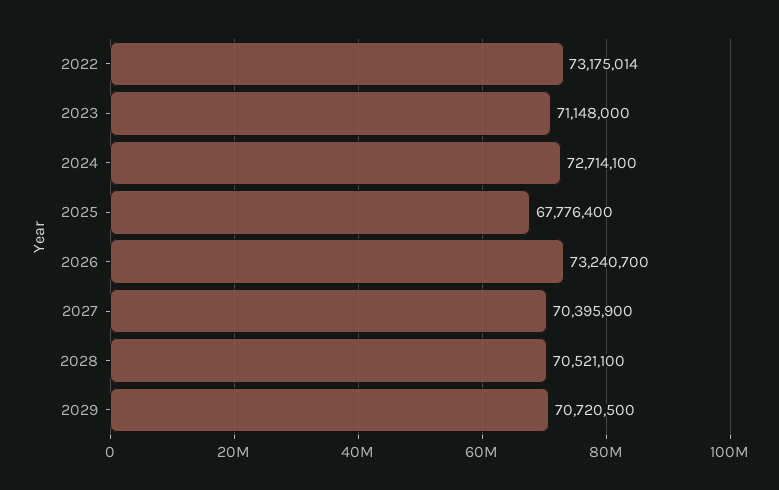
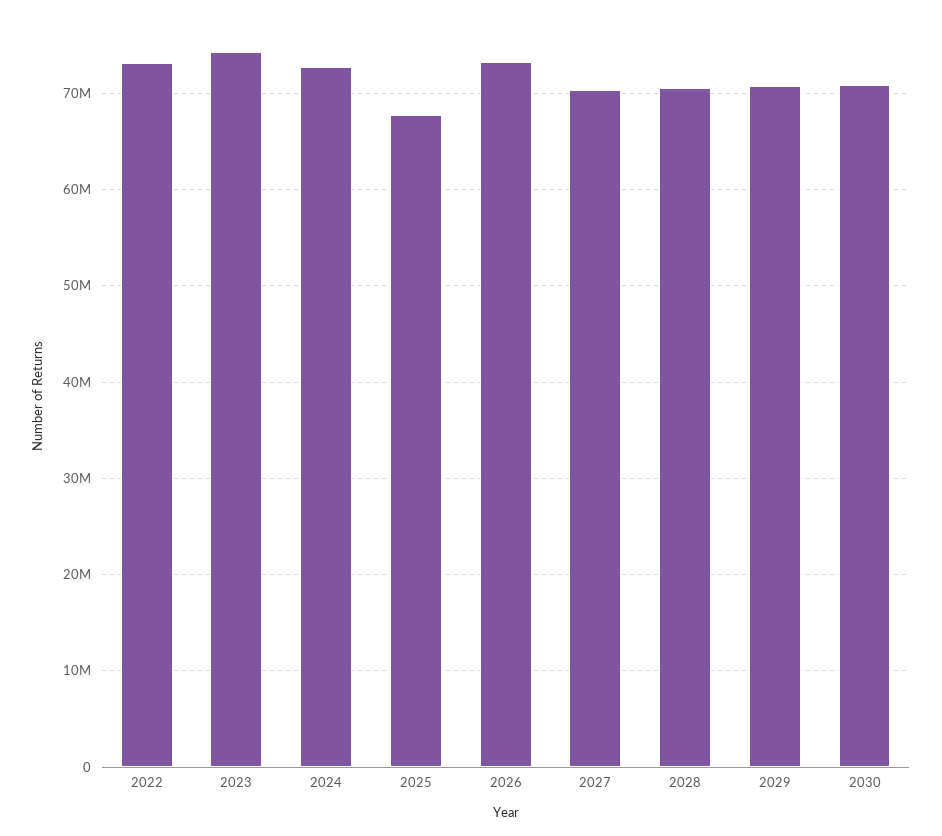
2023: 71148000 -> 74000000
2030: none -> 71000000

